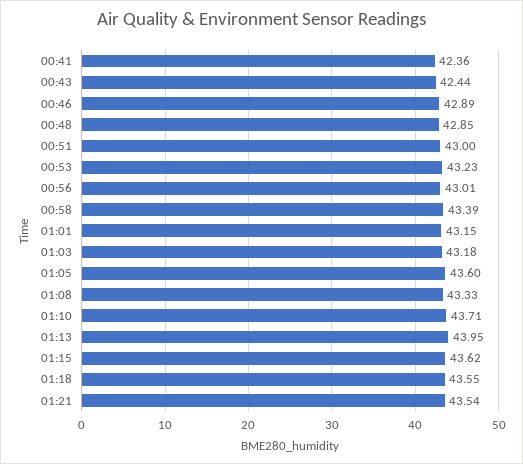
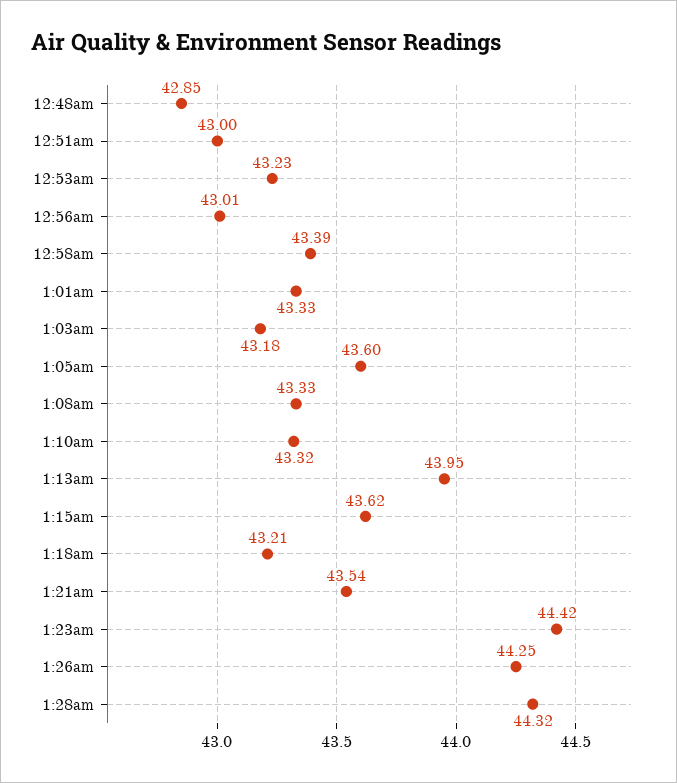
00:41: 42.36 -> none
00:43: 42.44 -> none
00:46: 42.89 -> none
01:01: 43.15 -> 43.33
01:10: 43.71 -> 43.32
01:18: 43.55 -> 43.21
1:23am: none -> 44.42
1:26am: none -> 44.25
1:28am: none -> 44.32

